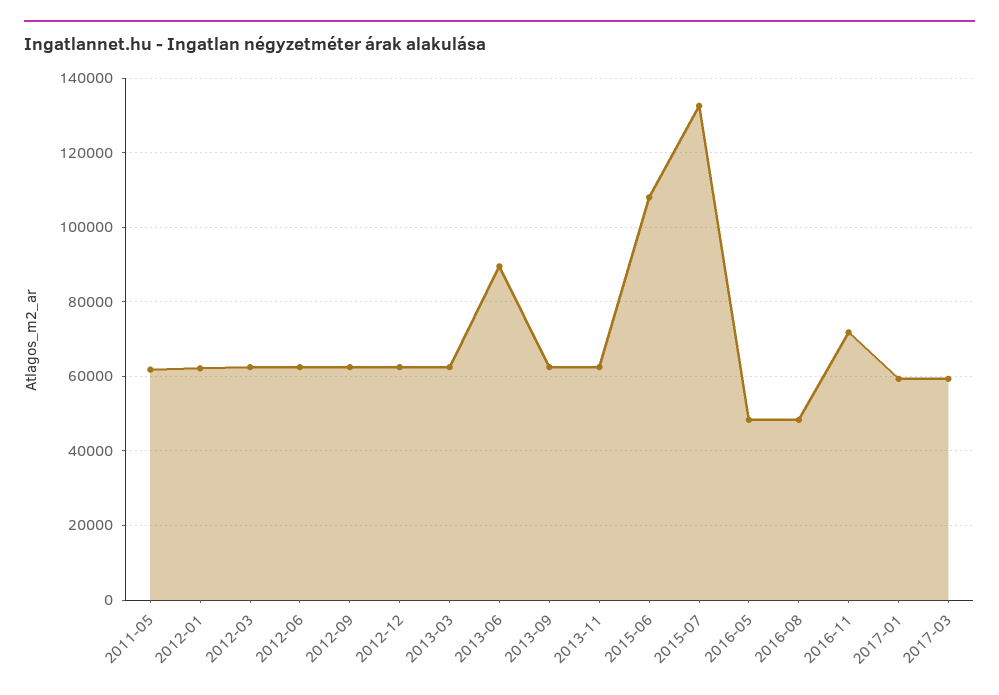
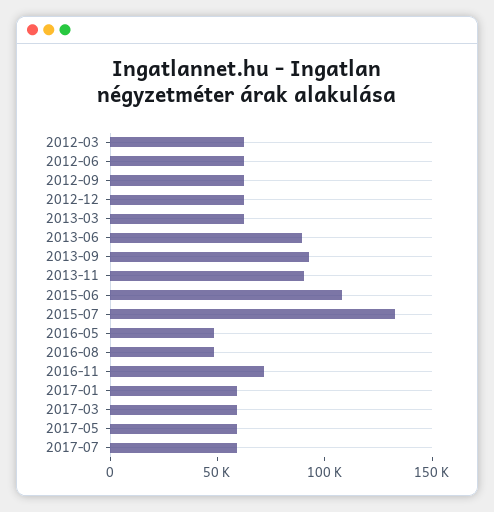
2011-05: 62000 -> none
2012-01: 62000 -> none
2013-09: 62000 -> 90000
2013-11: 62000 -> 90000
2017-05: none -> 60000
2017-07: none -> 60000

